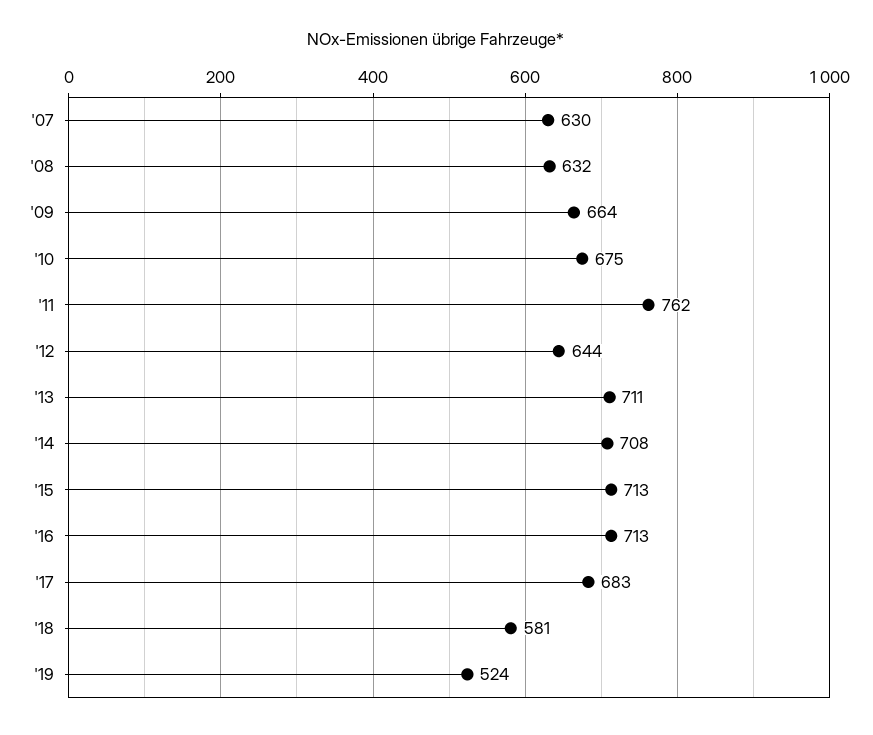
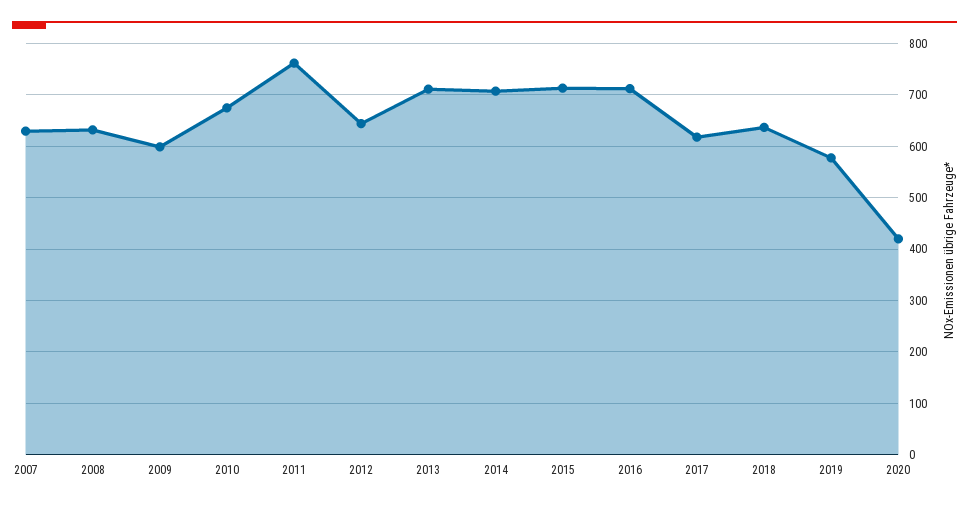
'09: 664 -> 600
'17: 683 -> 620
'18: 581 -> 640
'19: 524 -> 580
2020: none -> 420

